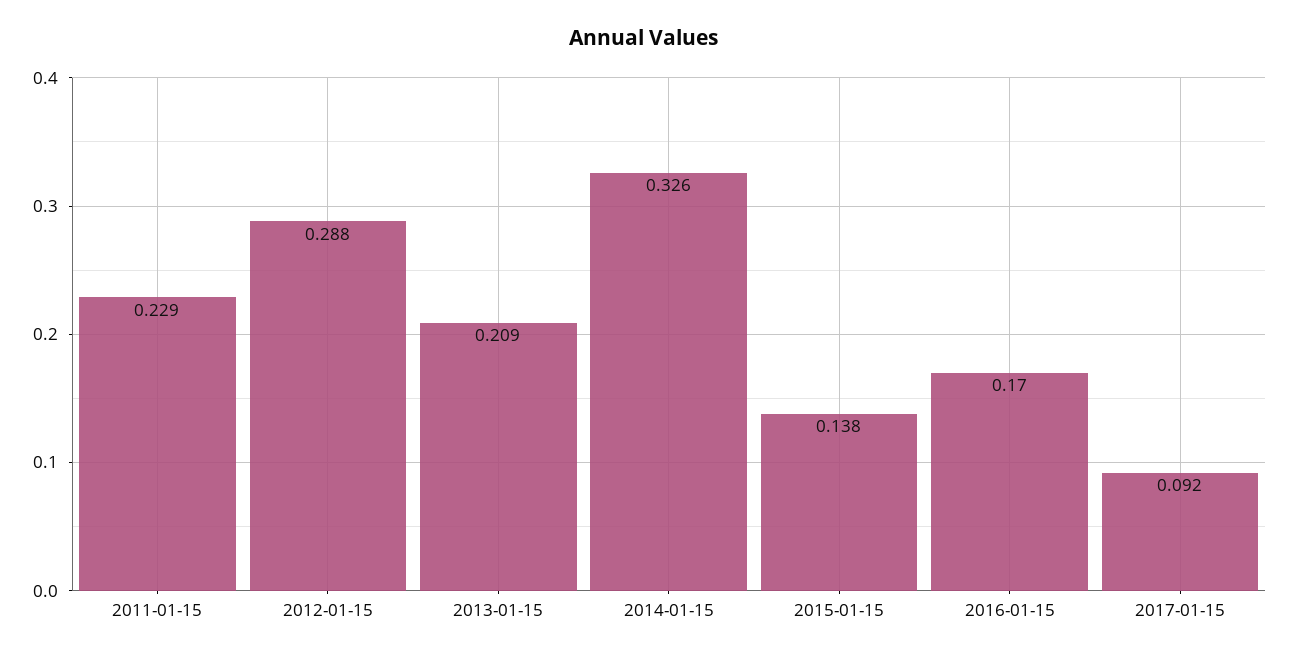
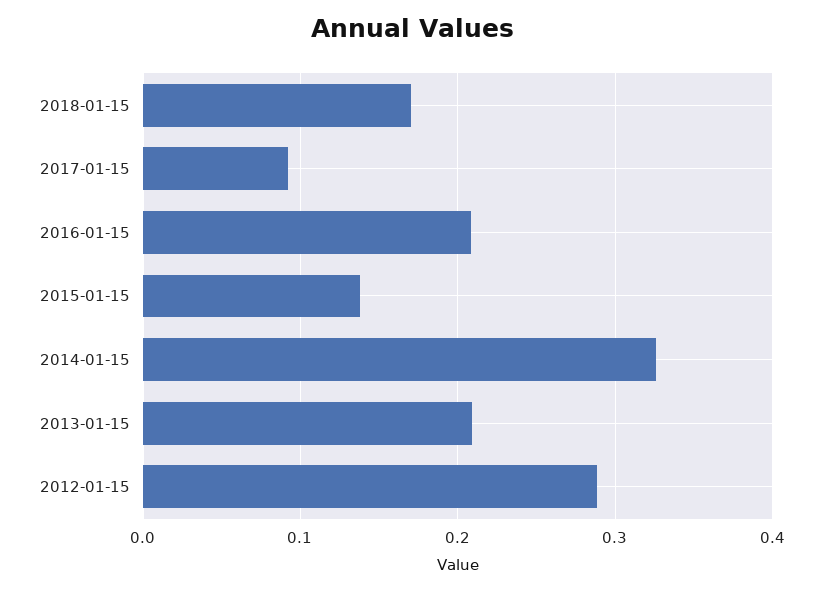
2011-01-15: 0.229 -> none
2016-01-15: 0.17 -> 0.21
2018-01-15: none -> 0.17

